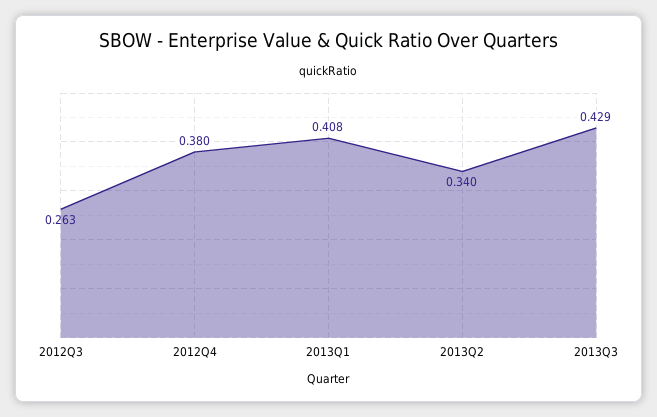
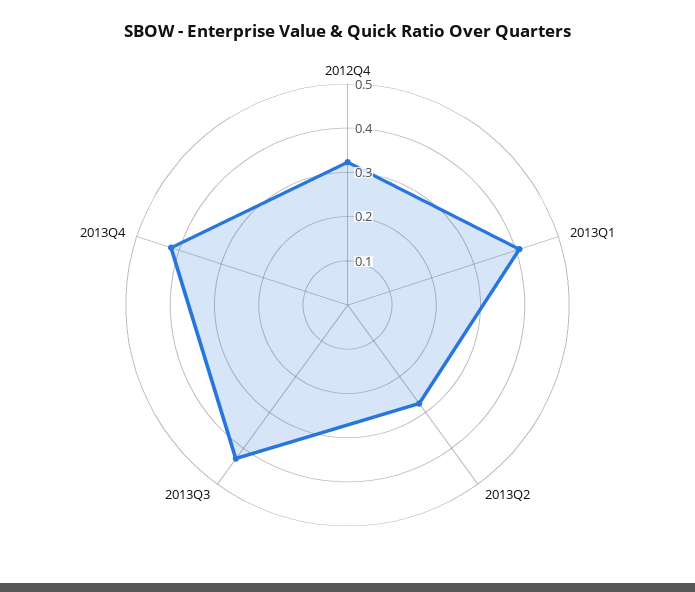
2012Q3: 0.263 -> none
2012Q4: 0.38 -> 0.32
2013Q2: 0.34 -> 0.28
2013Q4: none -> 0.42

